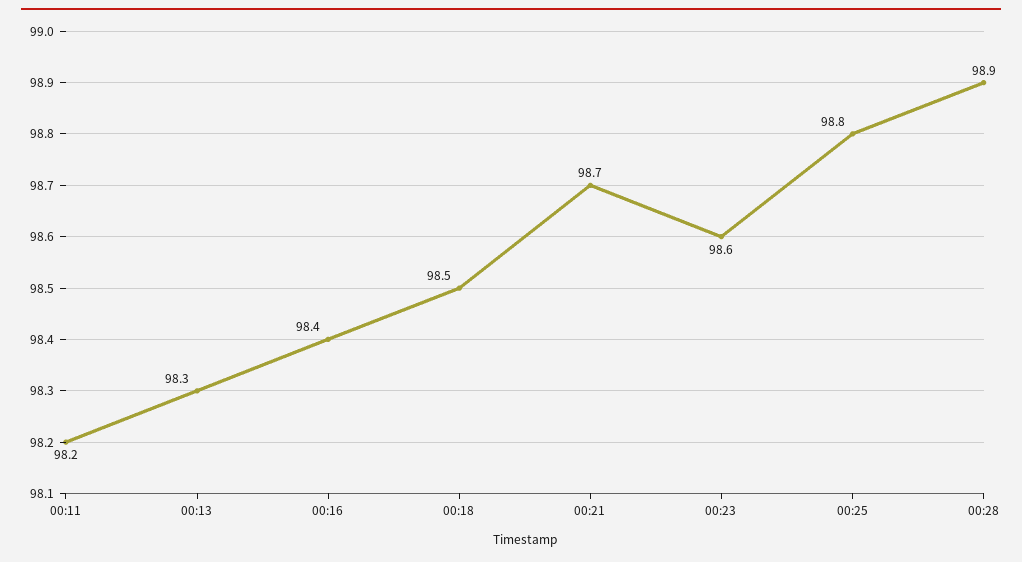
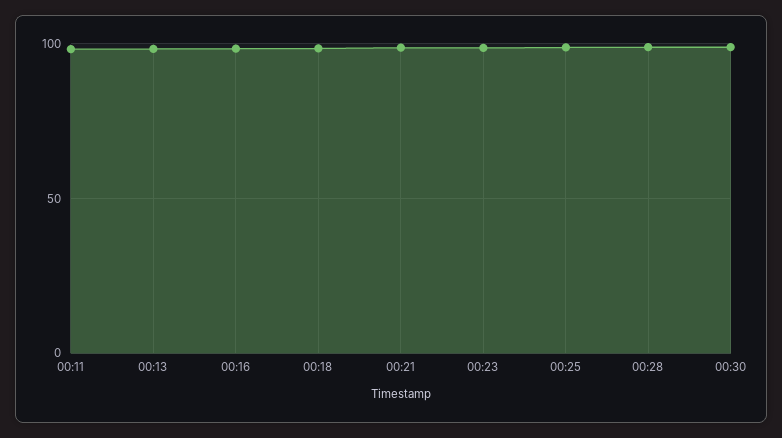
00:30: none -> 100

